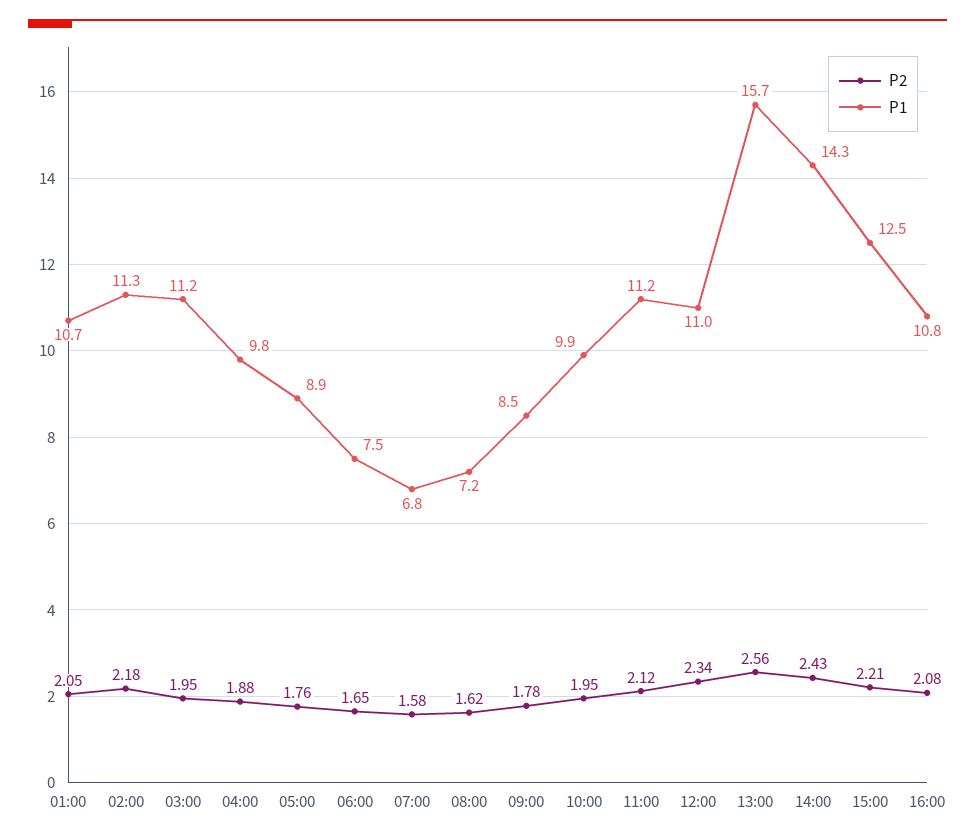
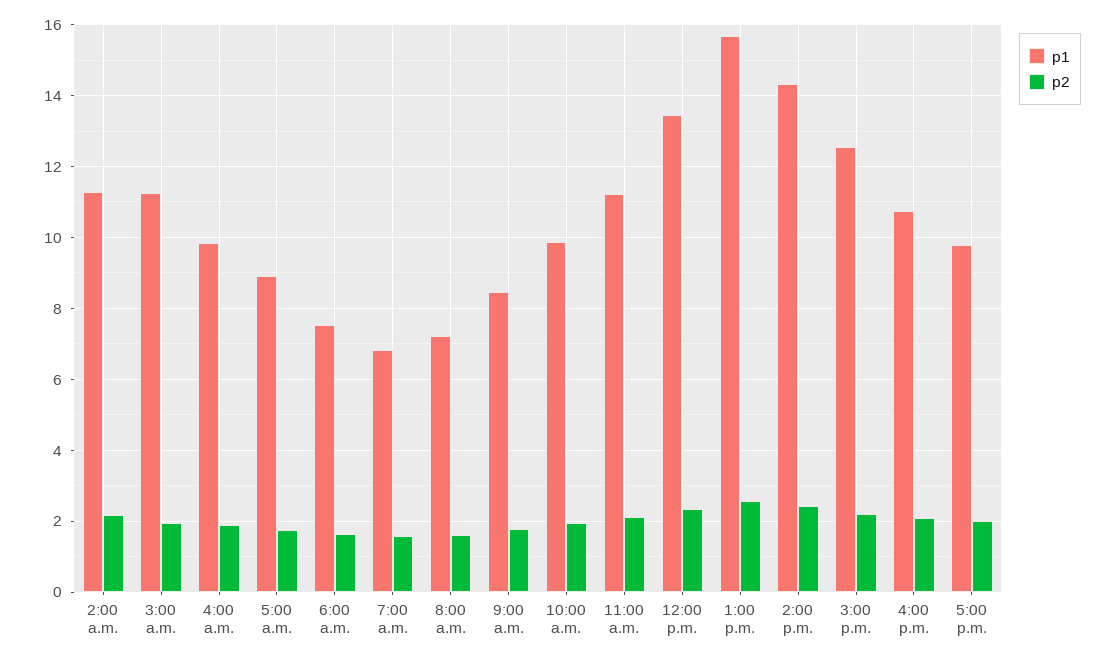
P2, 01:00: 2.05 -> none
P1, 01:00: 10.7 -> none
P1, 12:00: 11 -> 13.4
P1, 5:00 p.m.: none -> 9.8
P2, 5:00 p.m.: none -> 2

